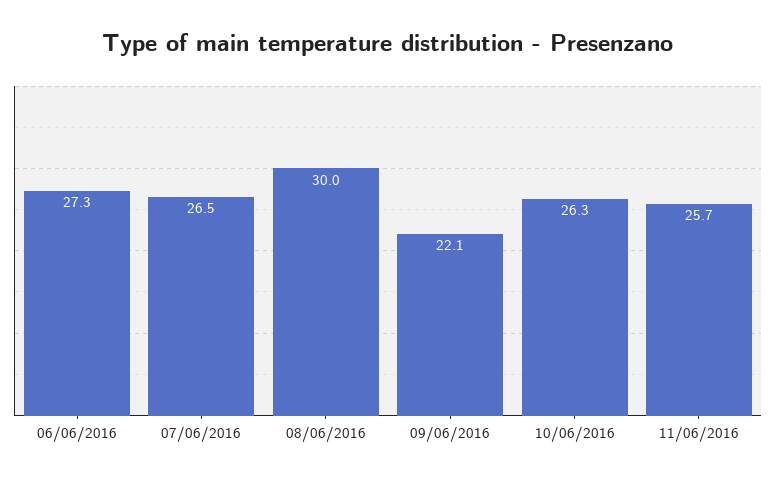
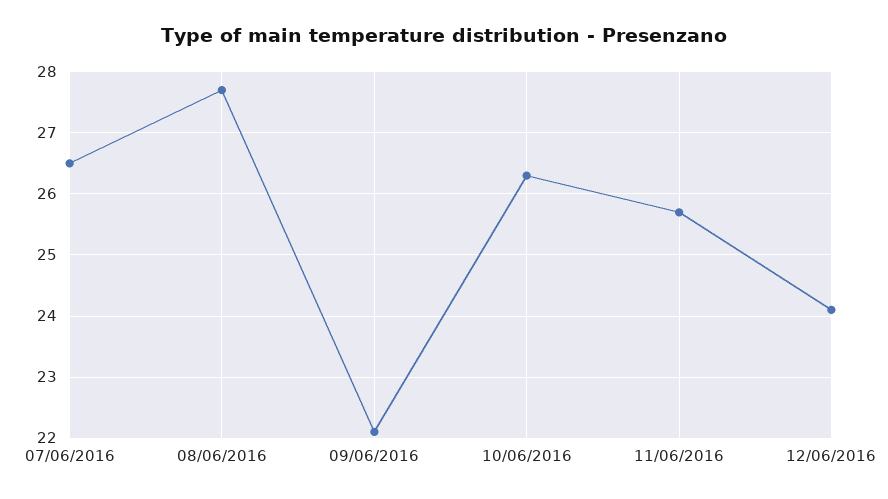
06/06/2016: 27.3 -> none
08/06/2016: 30 -> 27.7
12/06/2016: none -> 24.1

